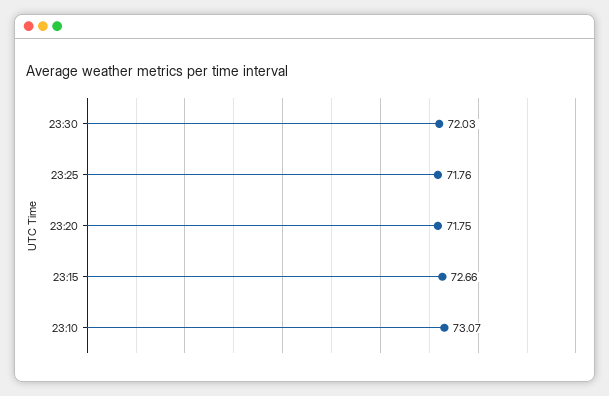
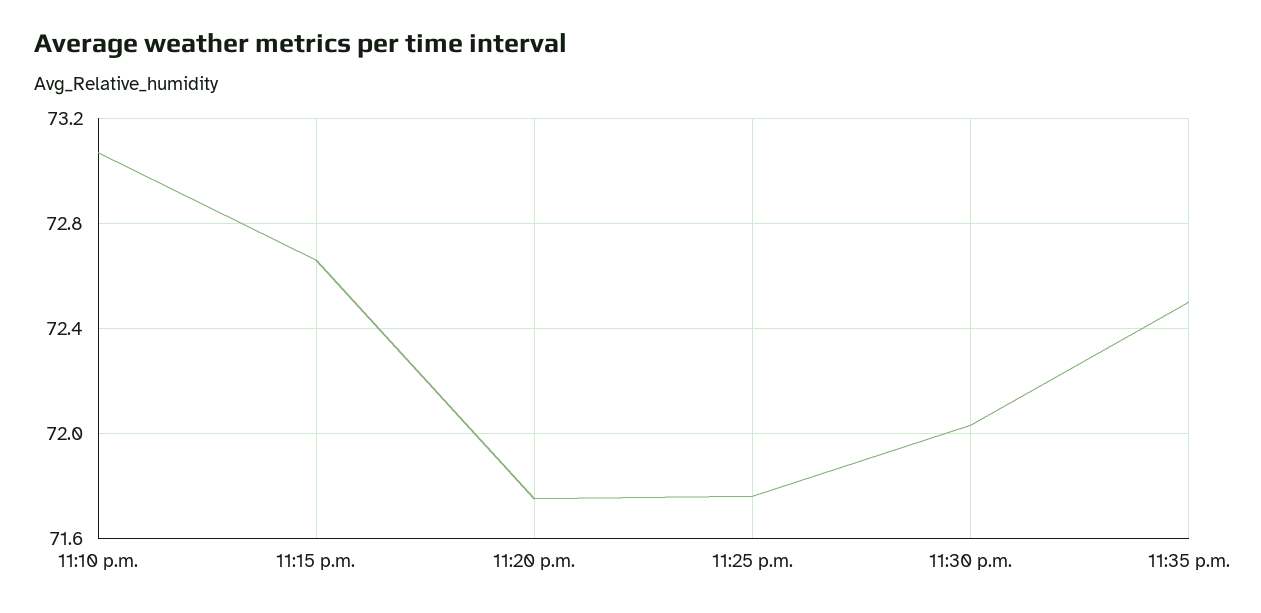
11:35 p.m.: none -> 72.5

